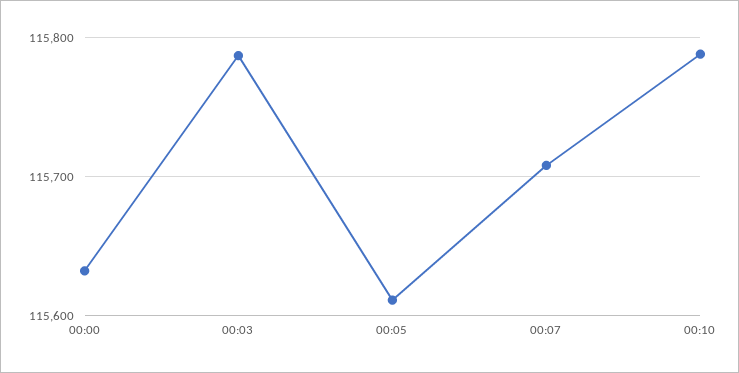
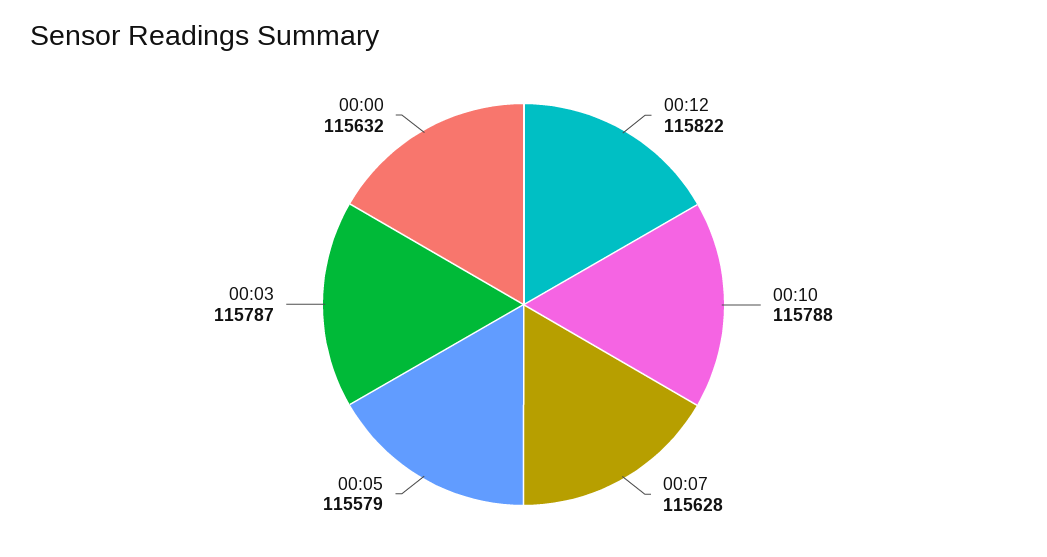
00:05: 115610 -> 115579
00:07: 115710 -> 115628
00:12: none -> 115822

